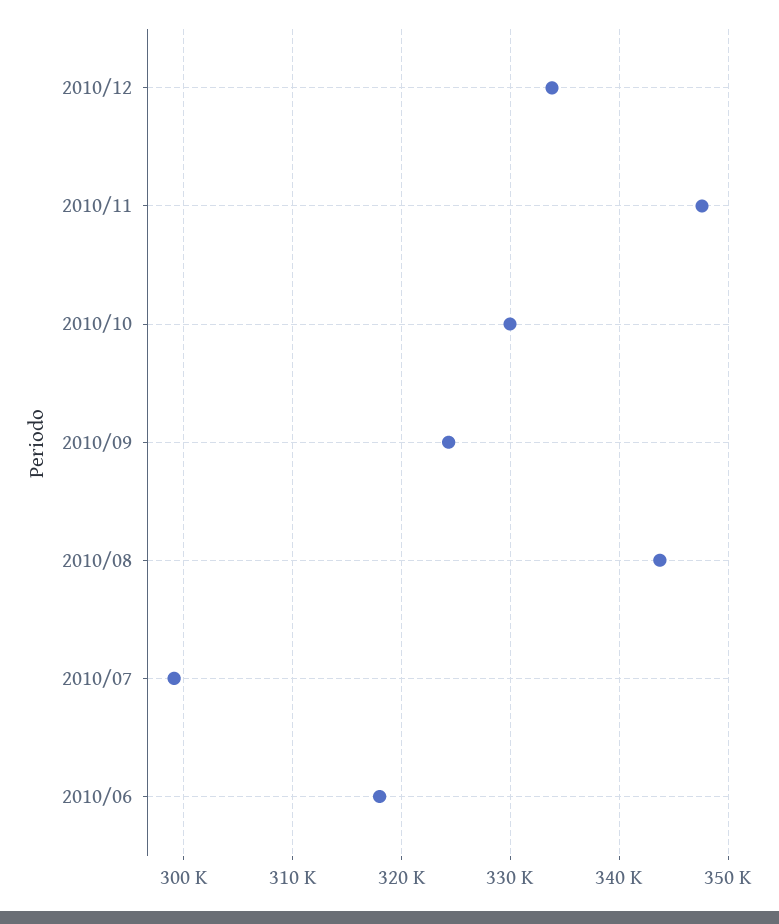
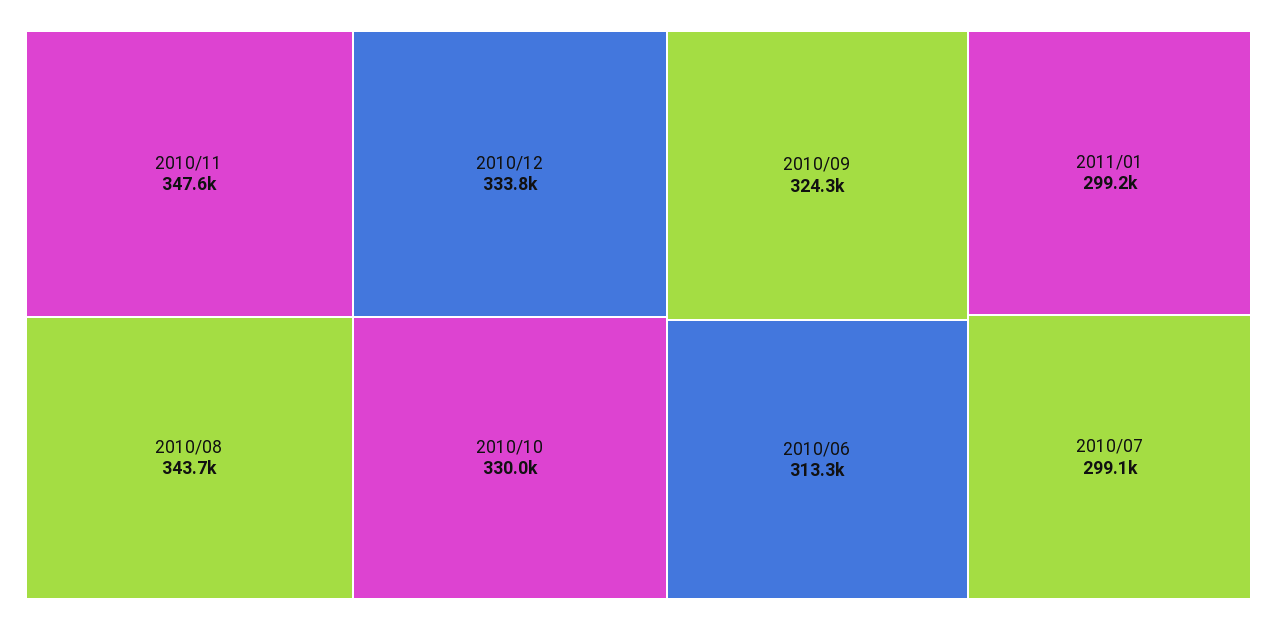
2010/06: 318000 -> 313300
2011/01: none -> 299200

